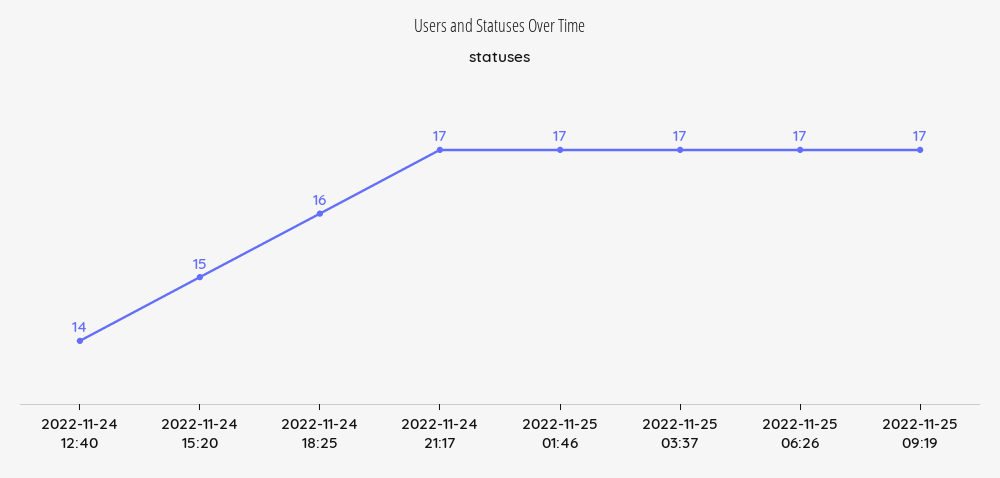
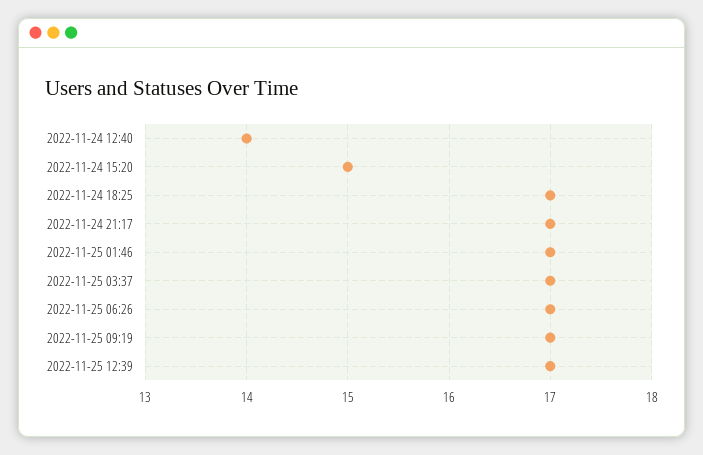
2022-11-24 18:25: 16 -> 17
2022-11-25 12:39: none -> 17

